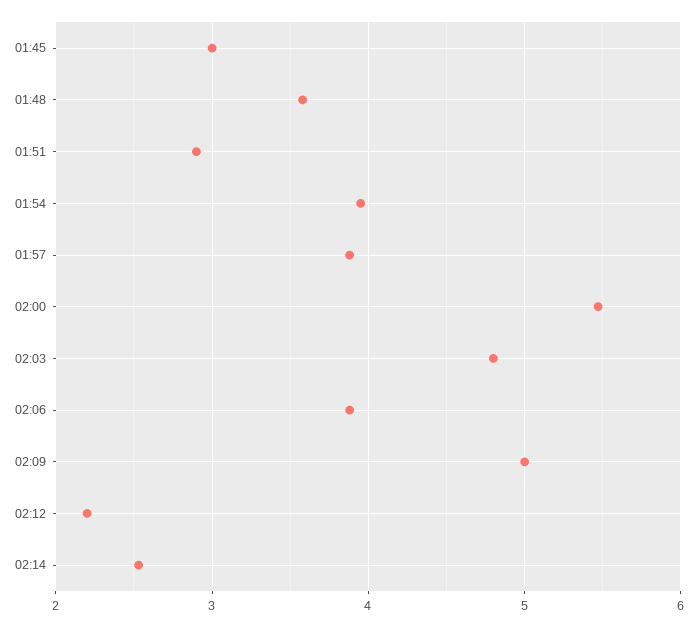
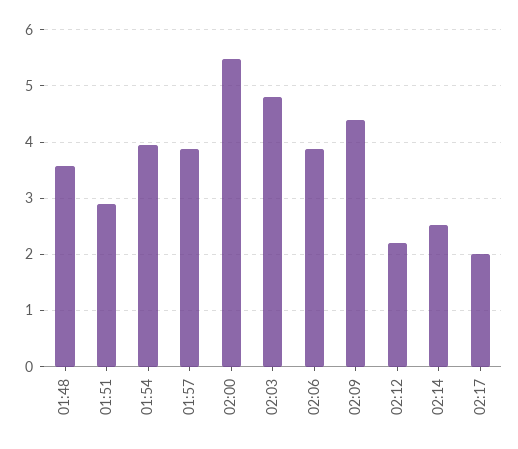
01:45: 3 -> none
02:09: 5 -> 4.4
02:17: none -> 2

